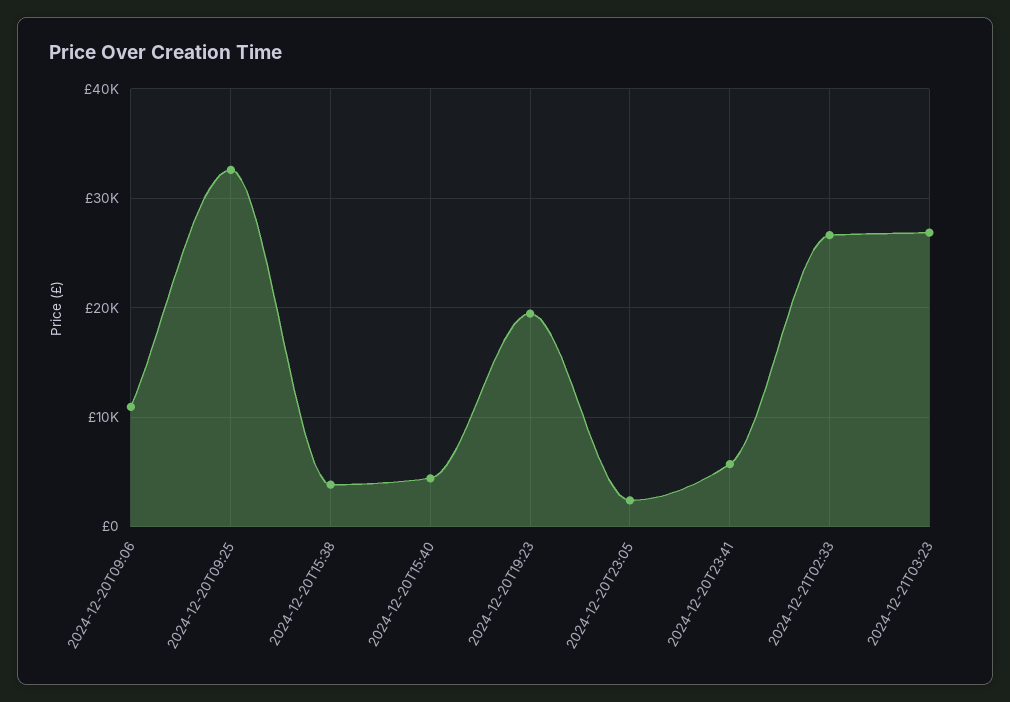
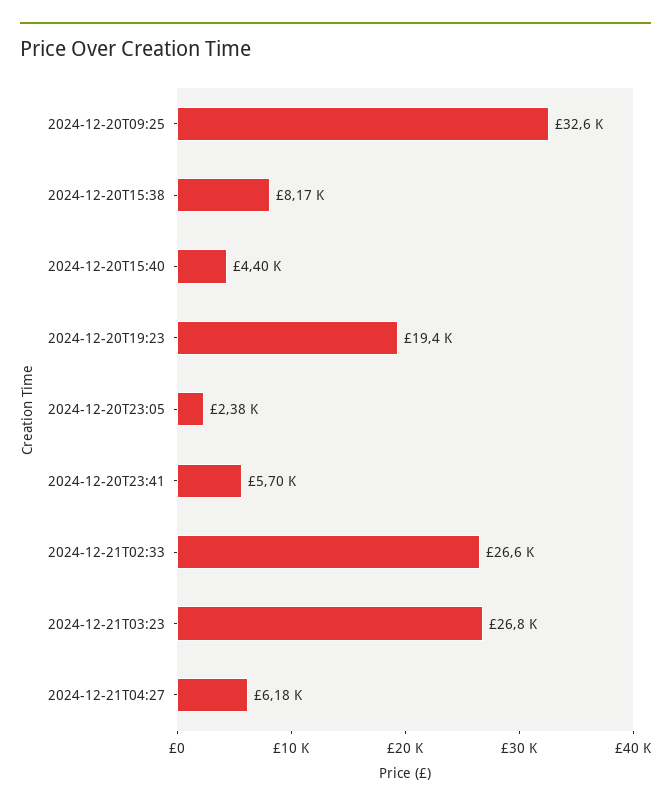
2024-12-20T09:06: 11000 -> none
2024-12-20T15:38: 4000 -> 8170
2024-12-21T04:27: none -> 6180

